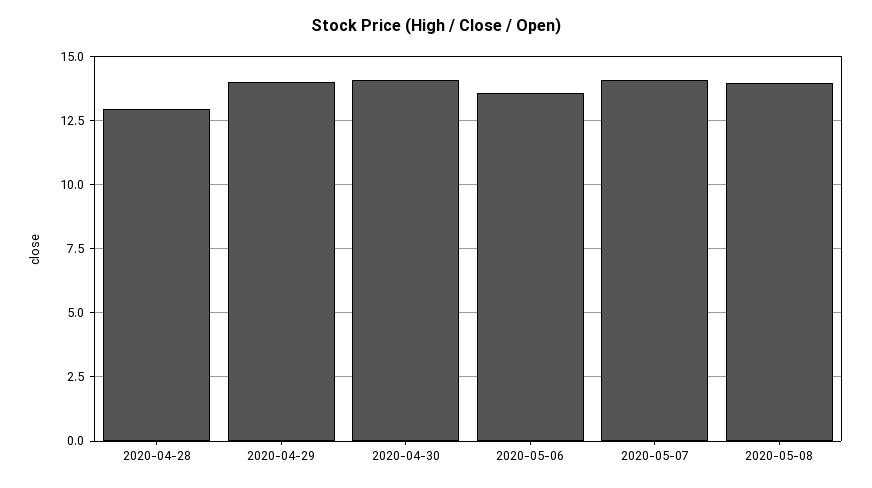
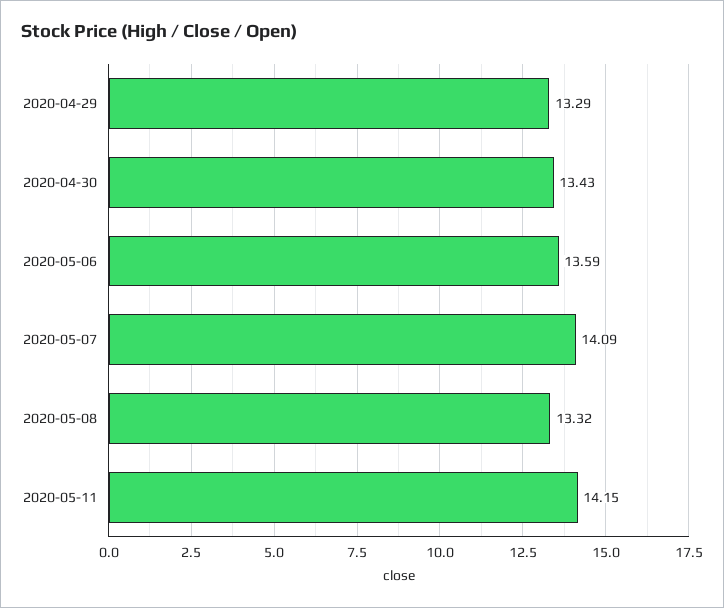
2020-04-28: 13 -> none
2020-04-29: 14 -> 13.29
2020-04-30: 14 -> 13.43
2020-05-08: 14 -> 13.32
2020-05-11: none -> 14.15

